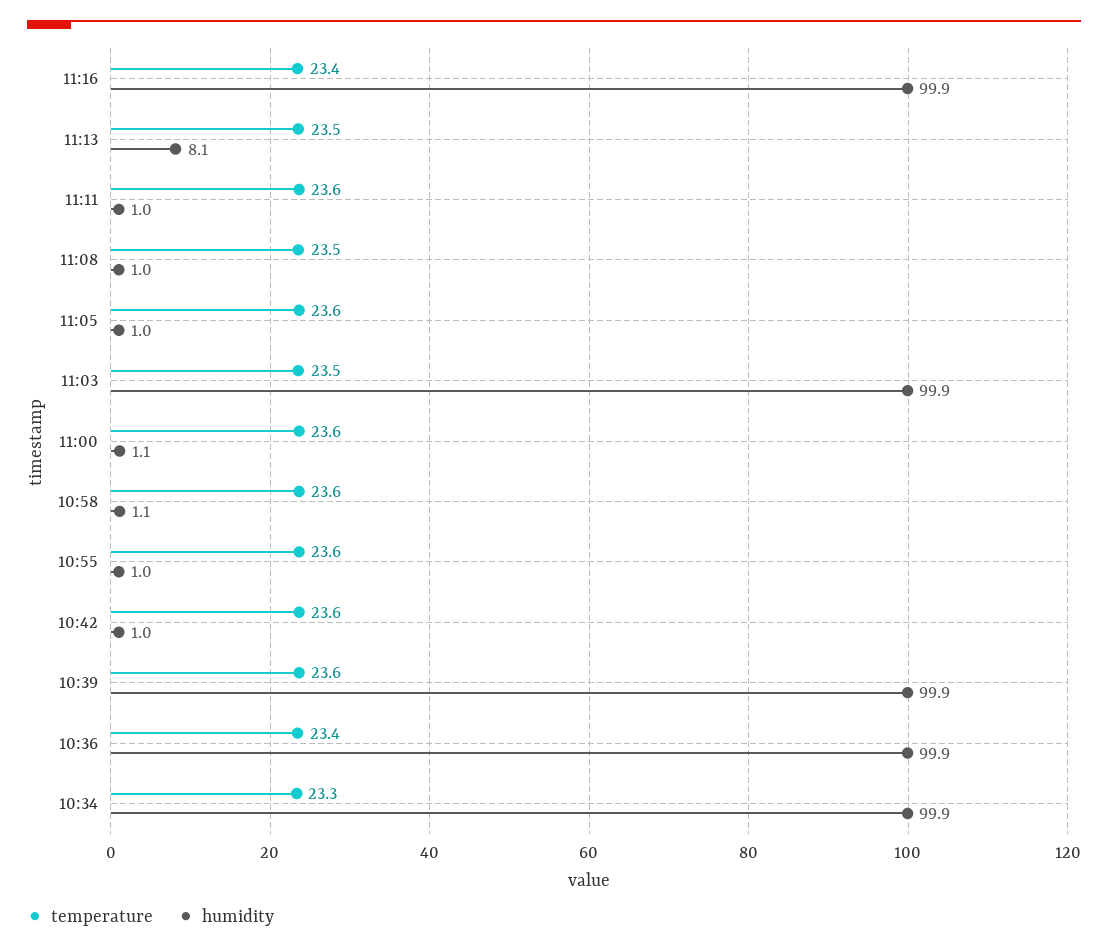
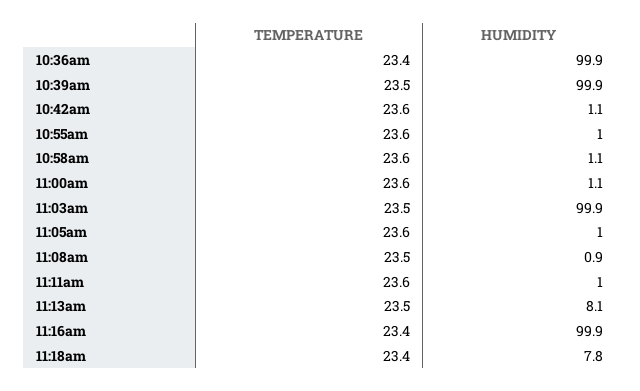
humidity, 11:08: 1 -> 0.9
humidity, 10:42: 1 -> 1.1
temperature, 10:39: 23.6 -> 23.5
temperature, 10:34: 23.3 -> none
humidity, 10:34: 99.9 -> none
temperature, 11:18am: none -> 23.4
humidity, 11:18am: none -> 7.8

